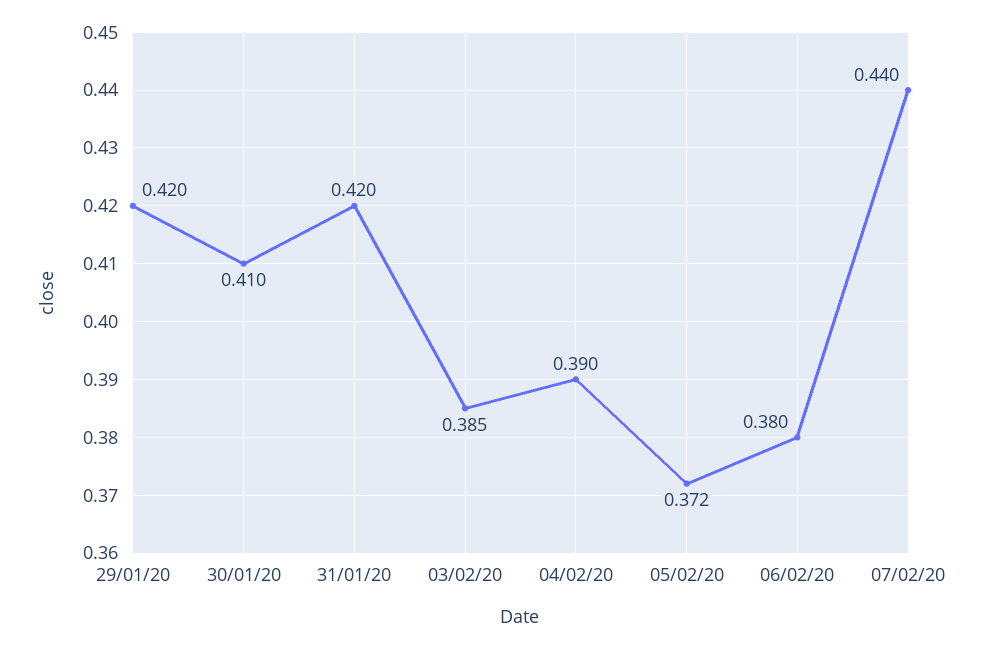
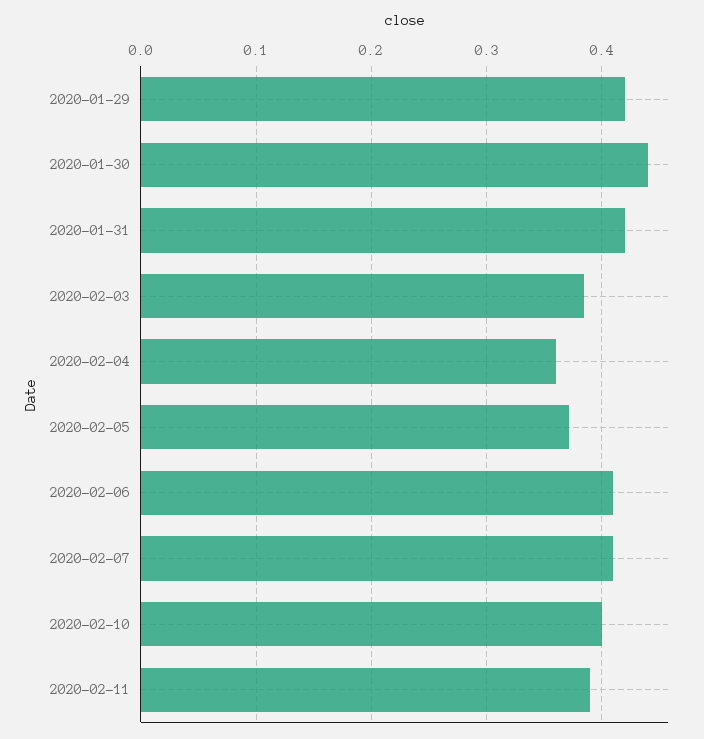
30/01/20: 0.41 -> 0.44
04/02/20: 0.39 -> 0.36
06/02/20: 0.38 -> 0.41
07/02/20: 0.44 -> 0.41
2020-02-10: none -> 0.4
2020-02-11: none -> 0.39

